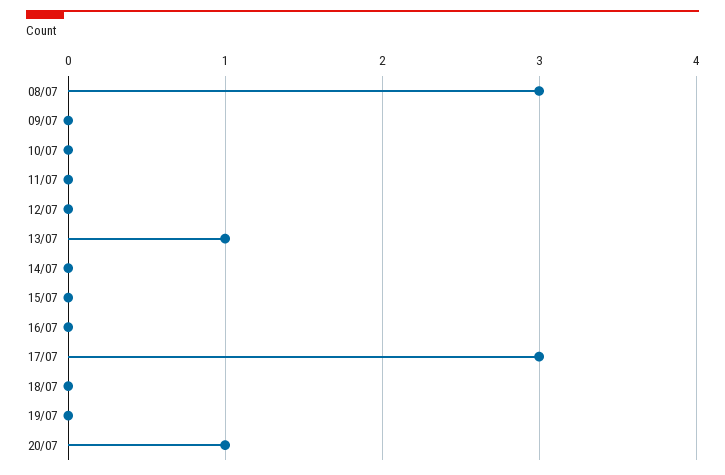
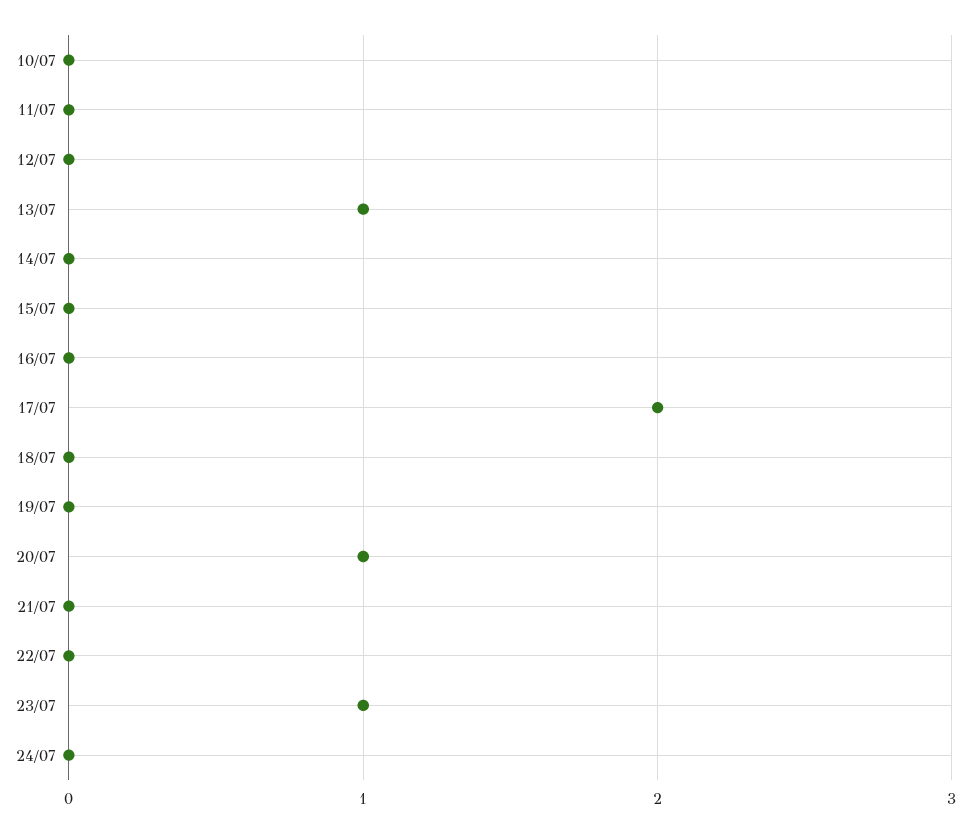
08/07: 3 -> none
09/07: 0 -> none
17/07: 3 -> 2
21/07: none -> 0
22/07: none -> 0
23/07: none -> 1
24/07: none -> 0

